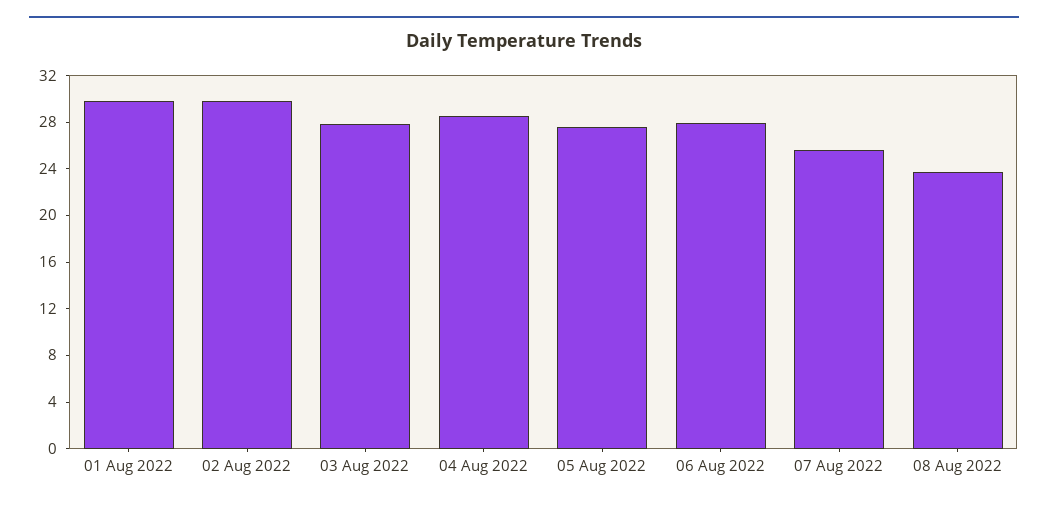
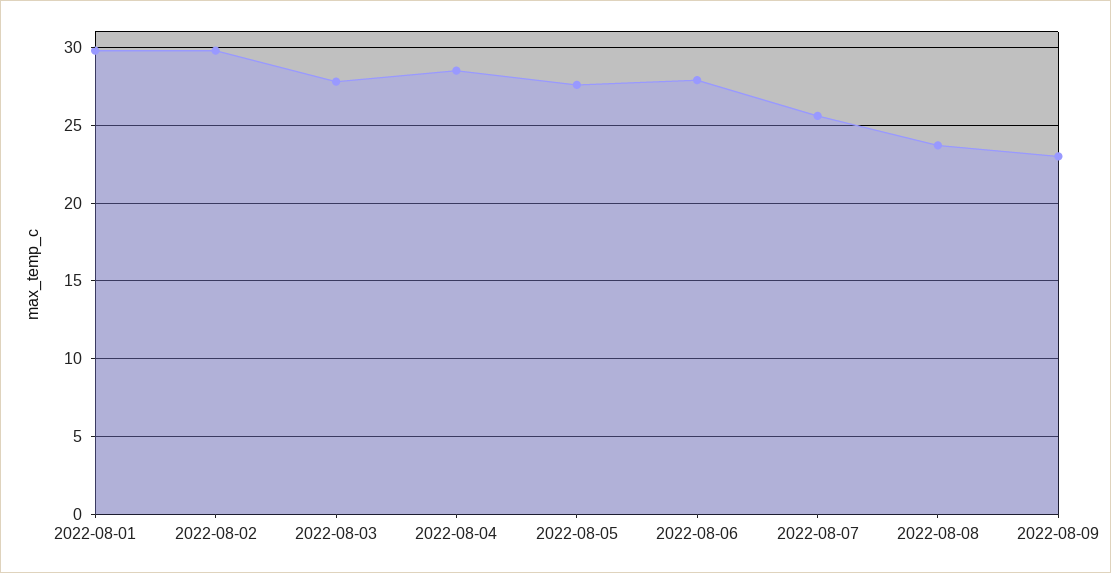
2022-08-09: none -> 23

